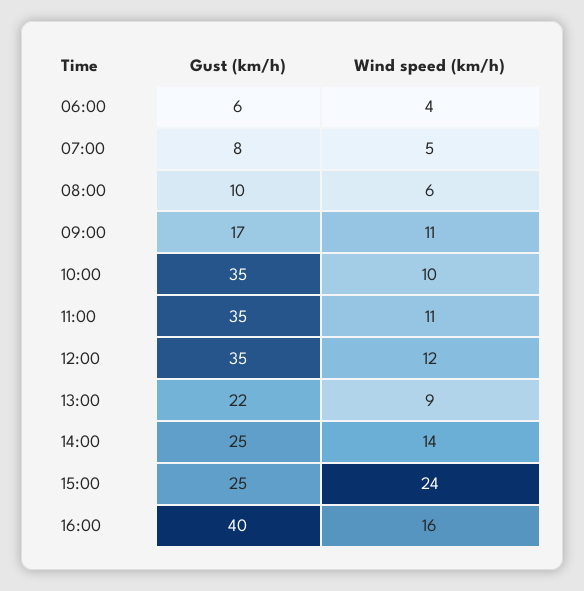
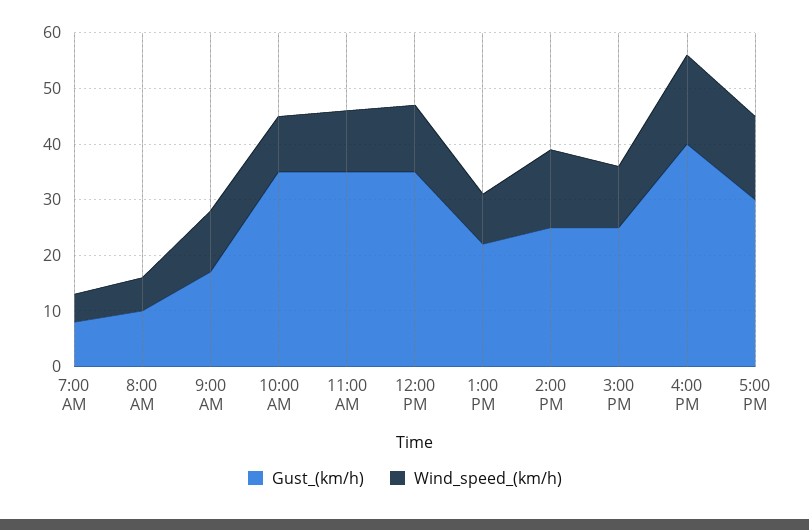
Gust (km/h), 06:00: 6 -> none
Wind speed (km/h), 06:00: 4 -> none
Wind speed (km/h), 15:00: 24 -> 10
Gust (km/h), 5:00 PM: none -> 30
Wind speed (km/h), 5:00 PM: none -> 15

